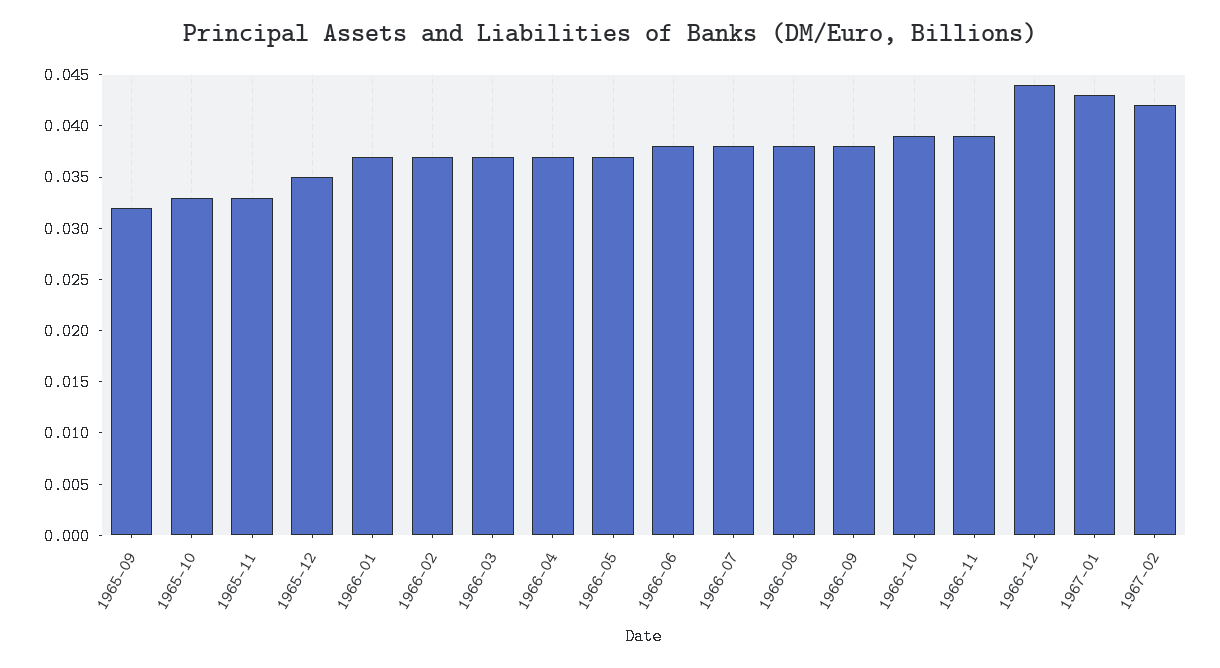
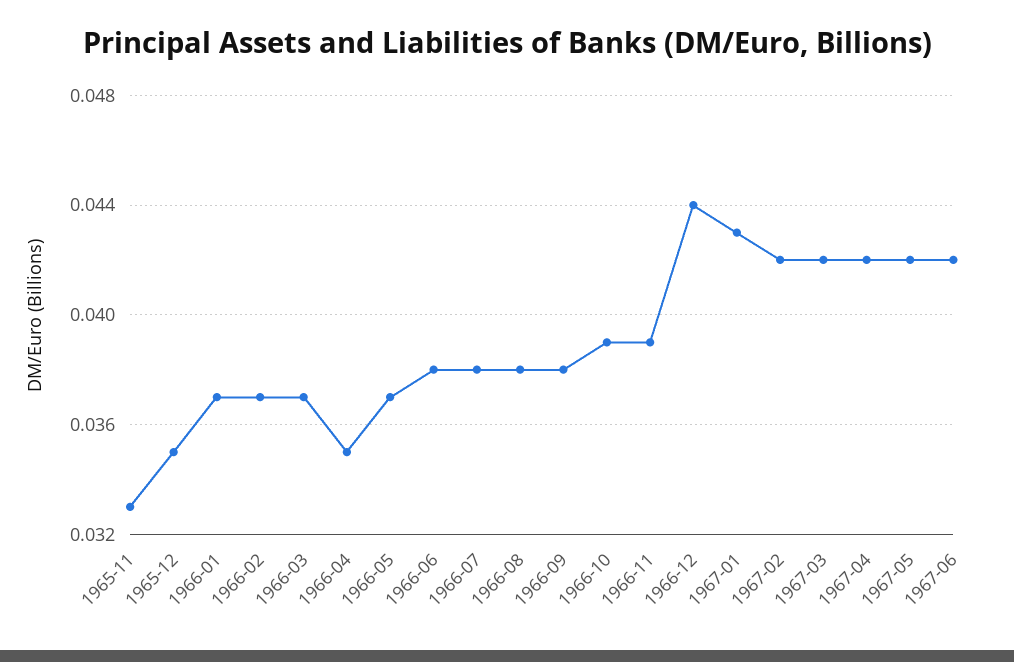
1965-09: 0.032 -> none
1965-10: 0.033 -> none
1966-04: 0.037 -> 0.035
1967-03: none -> 0.042
1967-04: none -> 0.042
1967-05: none -> 0.042
1967-06: none -> 0.042

